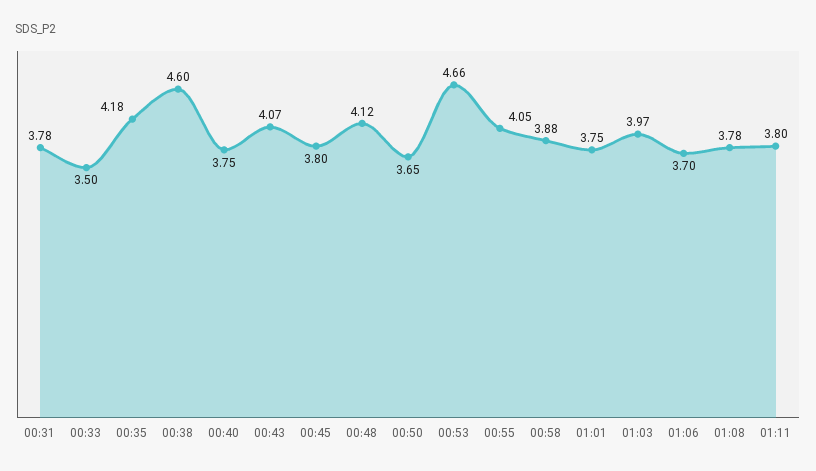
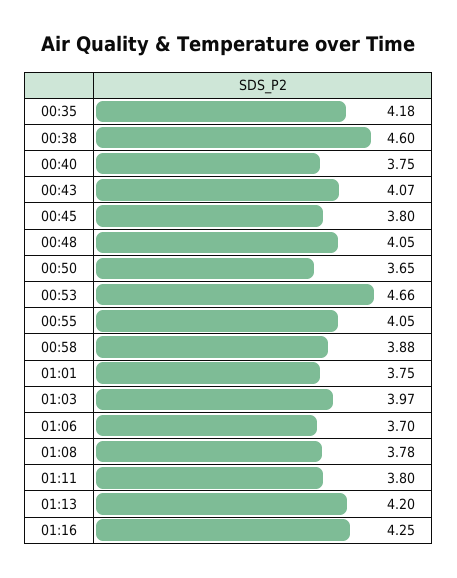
00:31: 3.78 -> none
00:33: 3.5 -> none
00:48: 4.12 -> 4.05
01:13: none -> 4.2
01:16: none -> 4.25

